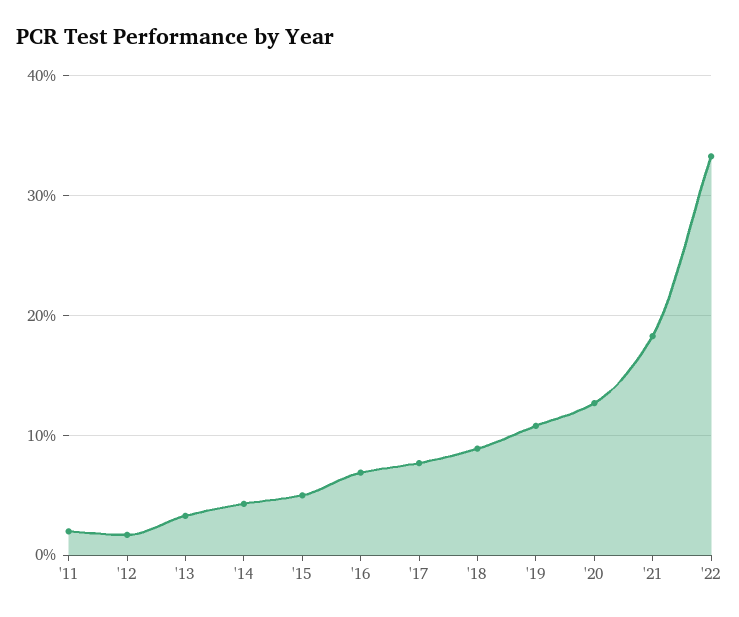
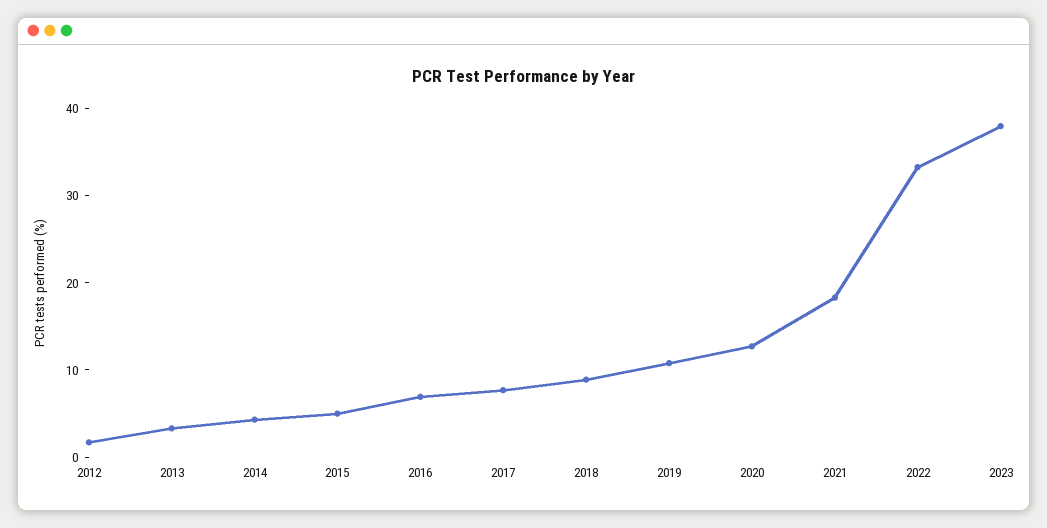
'11: 2 -> none
2023: none -> 38

